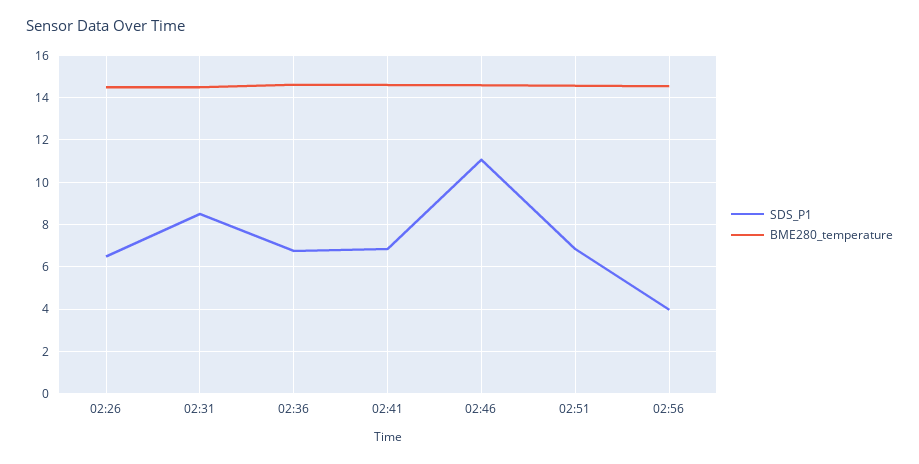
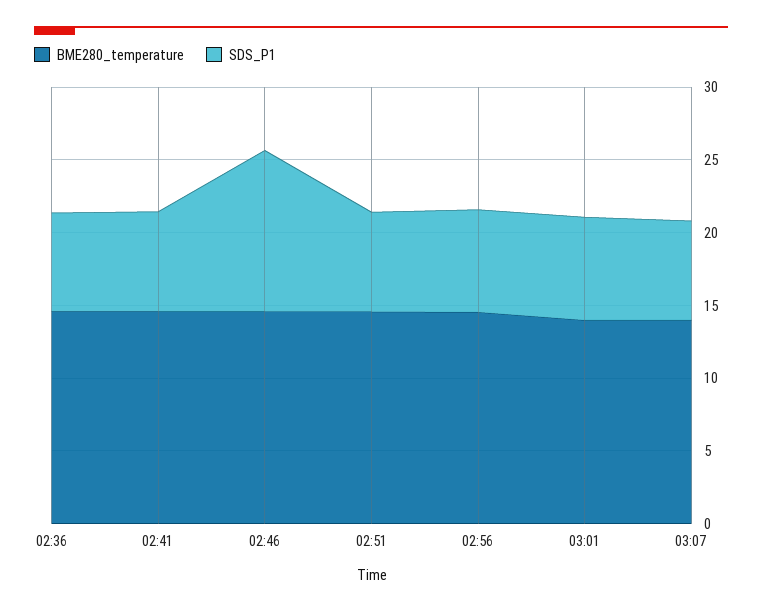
SDS_P1, 02:26: 6.5 -> none
BME280_temperature, 02:26: 14.5 -> none
SDS_P1, 02:31: 8.5 -> none
BME280_temperature, 02:31: 14.5 -> none
SDS_P1, 02:56: 4 -> 7
BME280_temperature, 03:01: none -> 14
SDS_P1, 03:01: none -> 7
BME280_temperature, 03:07: none -> 14
SDS_P1, 03:07: none -> 7

